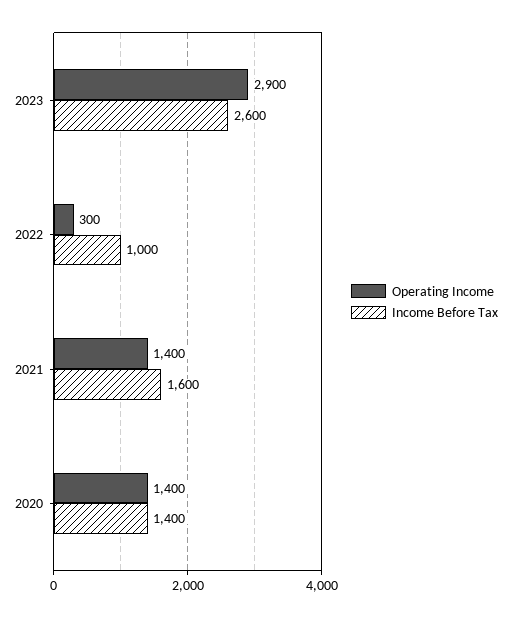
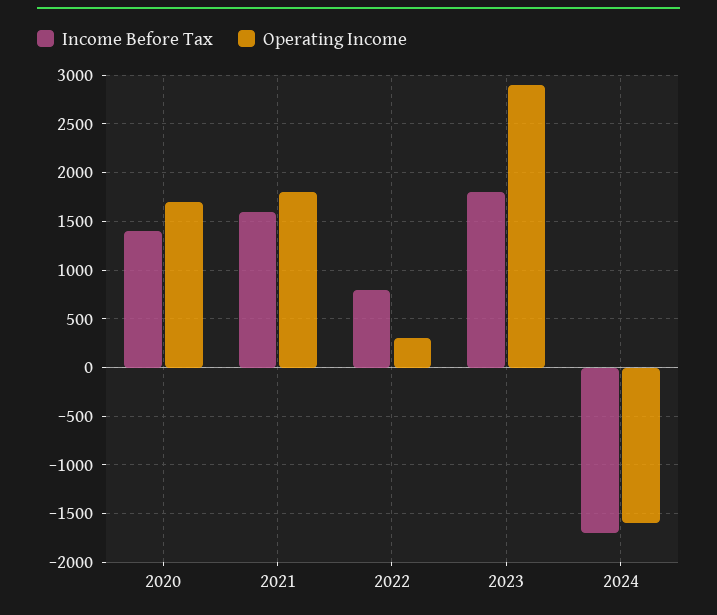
Income Before Tax, 2023: 2600 -> 1800
Income Before Tax, 2022: 1000 -> 800
Operating Income, 2021: 1400 -> 1800
Operating Income, 2020: 1400 -> 1700
Income Before Tax, 2024: none -> -1700
Operating Income, 2024: none -> -1600

